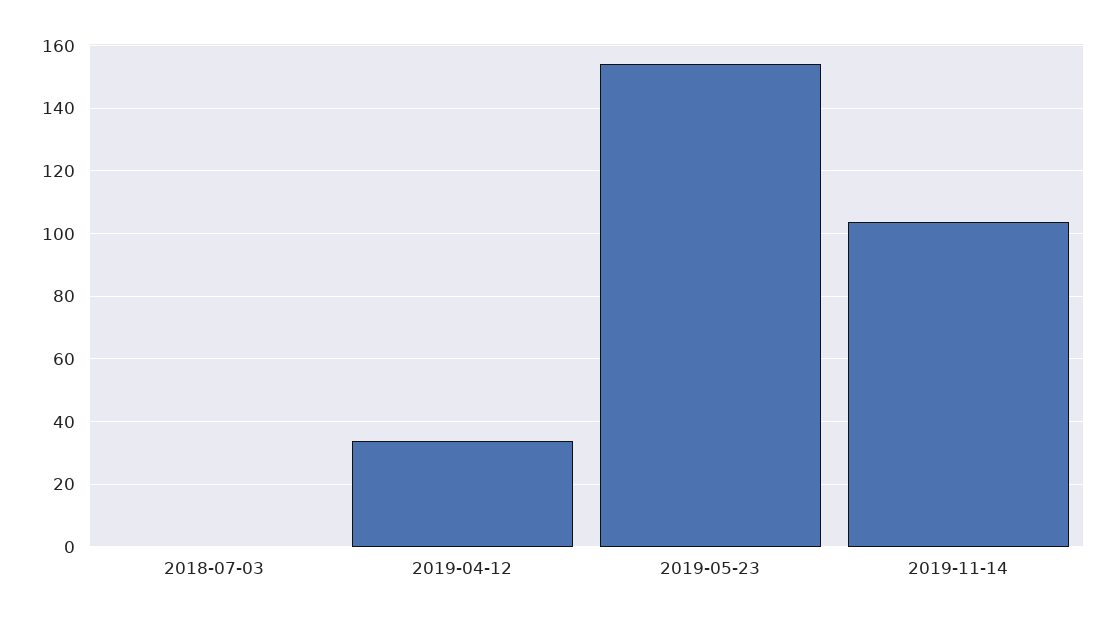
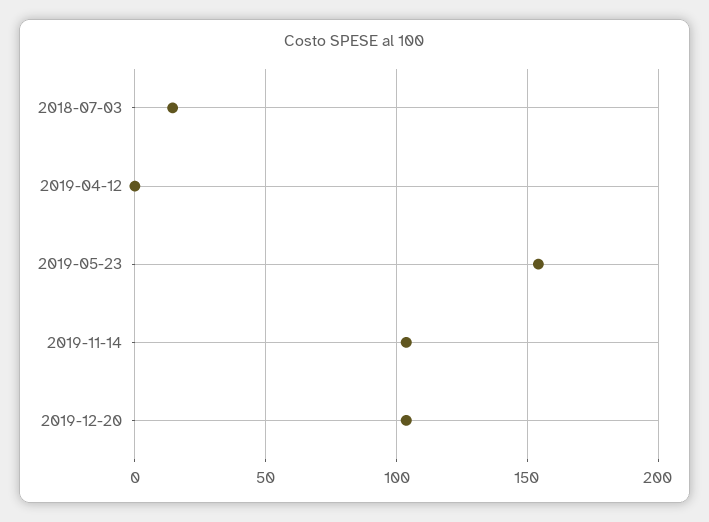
2018-07-03: 0 -> 15
2019-04-12: 34 -> 0
2019-12-20: none -> 105

